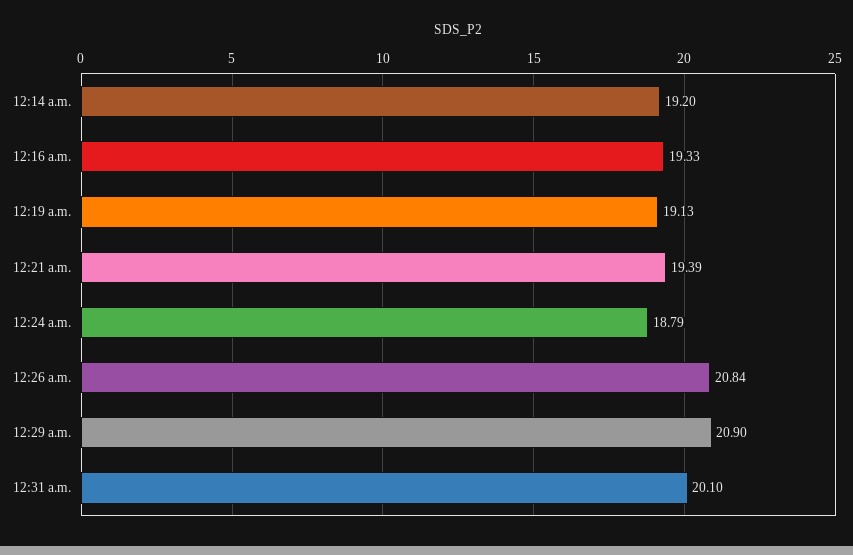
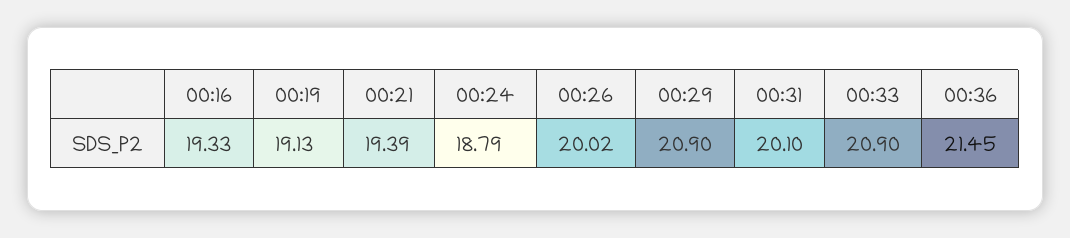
12:14 a.m.: 19.2 -> none
12:26 a.m.: 20.84 -> 20.02
00:33: none -> 20.9
00:36: none -> 21.45

